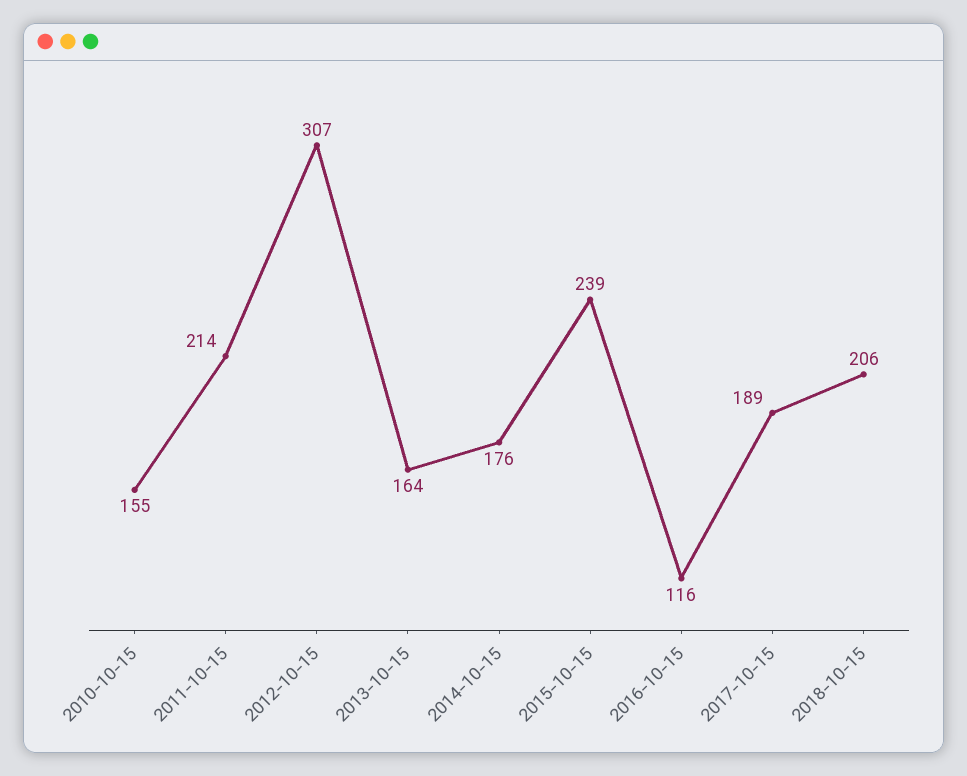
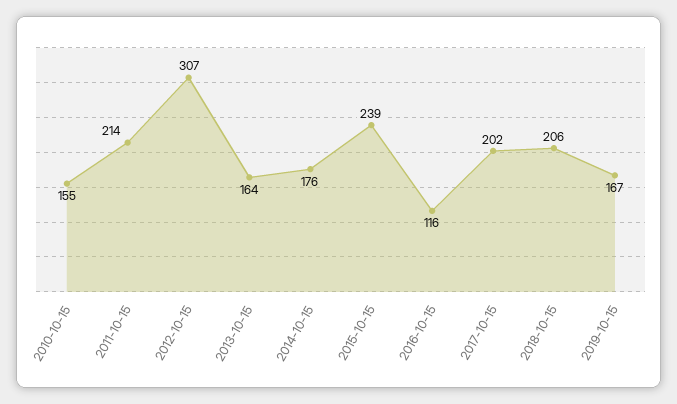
2017-10-15: 189 -> 202
2019-10-15: none -> 167

